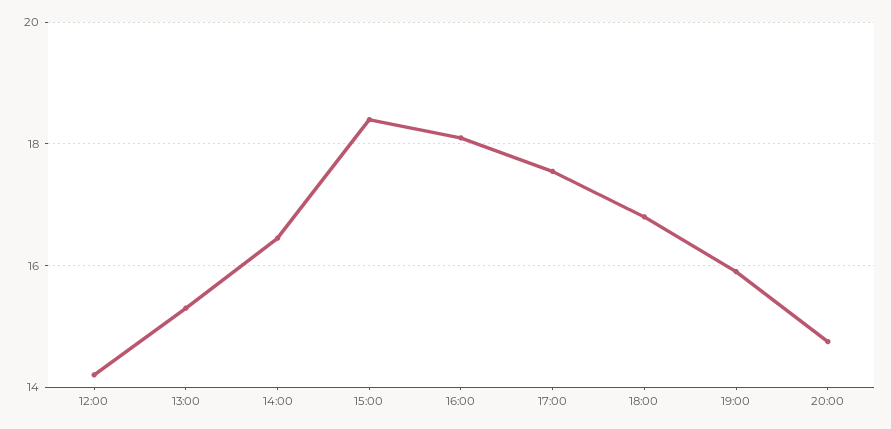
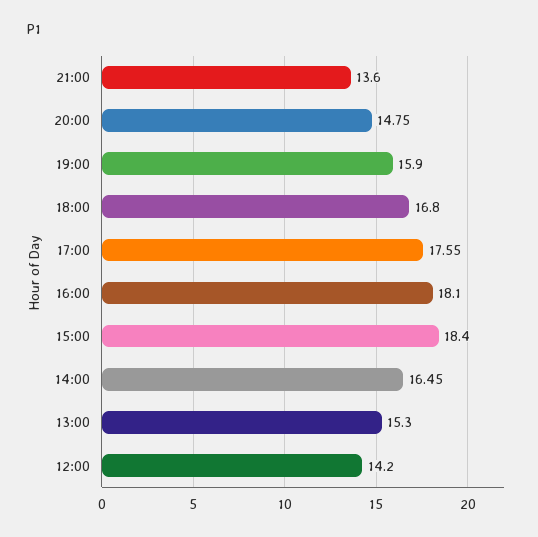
21:00: none -> 13.6

